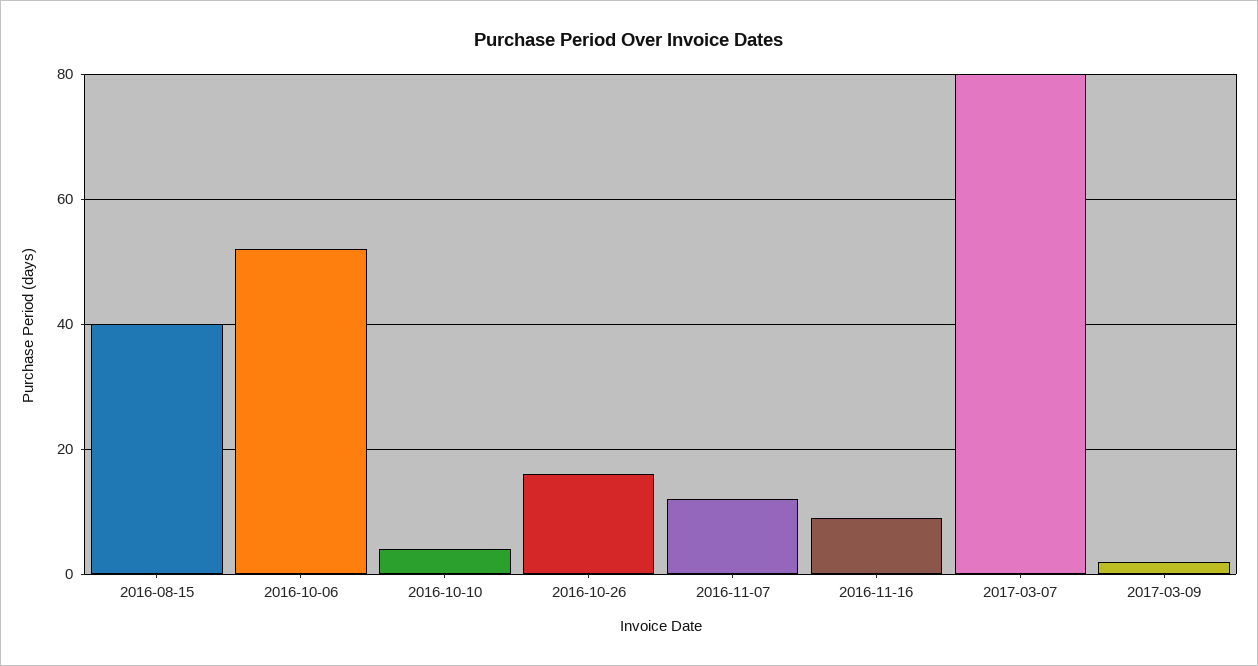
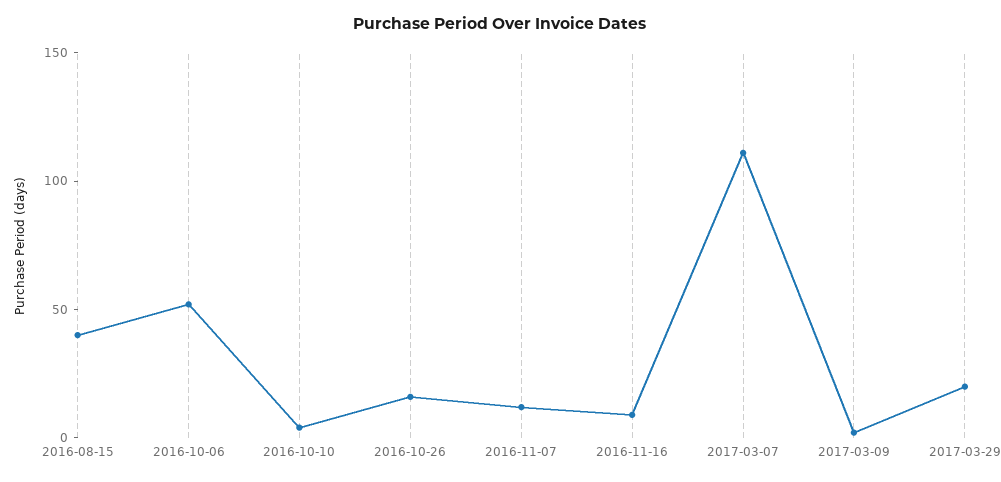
2017-03-07: 80 -> 110
2017-03-29: none -> 20

